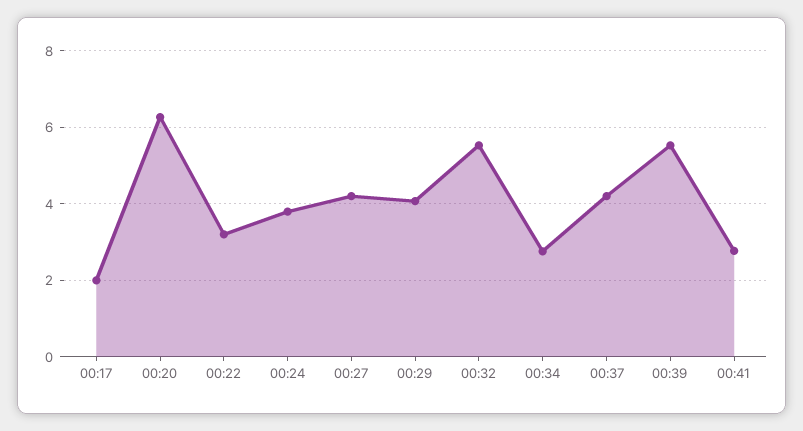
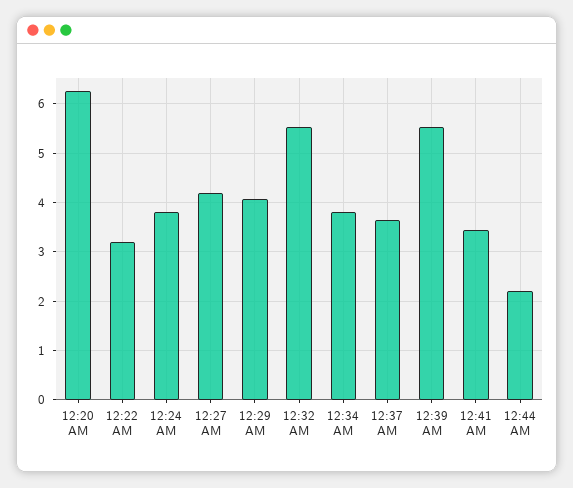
00:17: 2 -> none
00:34: 2.8 -> 3.8
00:37: 4.2 -> 3.6
00:41: 2.8 -> 3.4
12:44 AM: none -> 2.2

